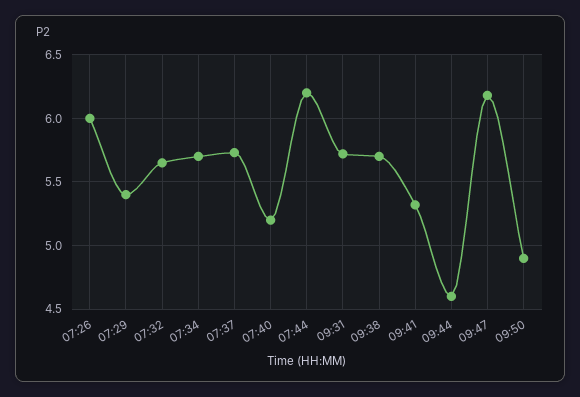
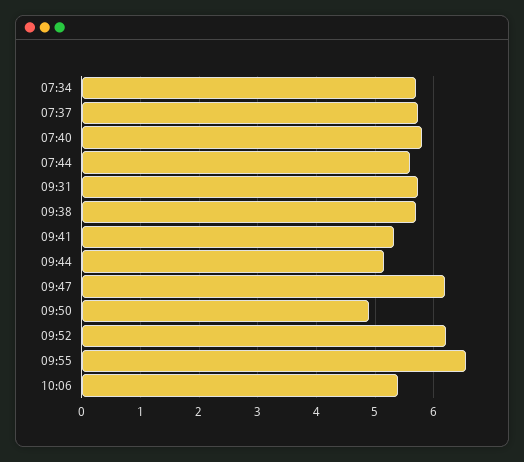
07:26: 6 -> none
07:29: 5.4 -> none
07:32: 5.65 -> none
07:40: 5.2 -> 5.8
07:44: 6.2 -> 5.6
09:44: 4.6 -> 5.2
09:52: none -> 6.2
09:55: none -> 6.6
10:06: none -> 5.4

